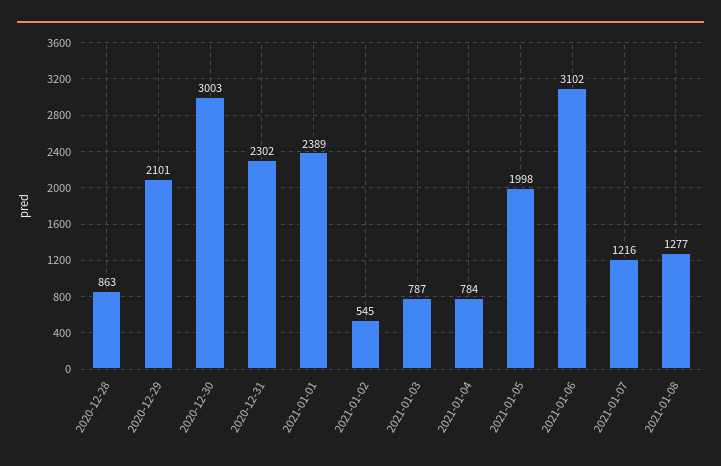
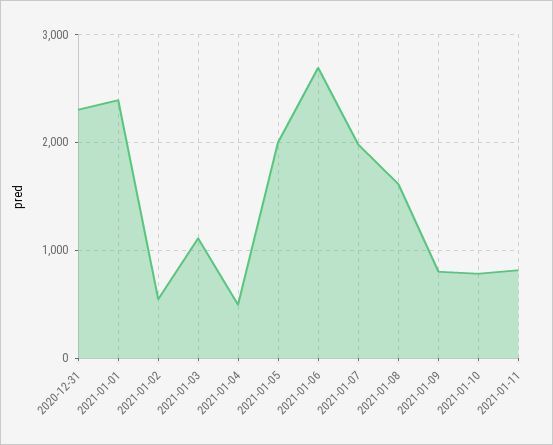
2020-12-28: 863 -> none
2020-12-29: 2101 -> none
2020-12-30: 3003 -> none
2021-01-03: 787 -> 1100
2021-01-04: 784 -> 500
2021-01-06: 3102 -> 2700
2021-01-07: 1216 -> 2000
2021-01-08: 1277 -> 1600
2021-01-09: none -> 800
2021-01-10: none -> 800
2021-01-11: none -> 800

